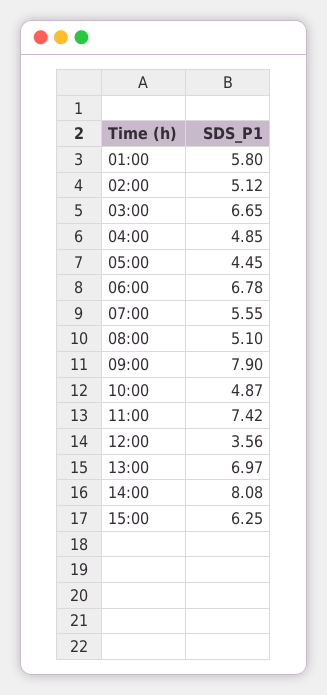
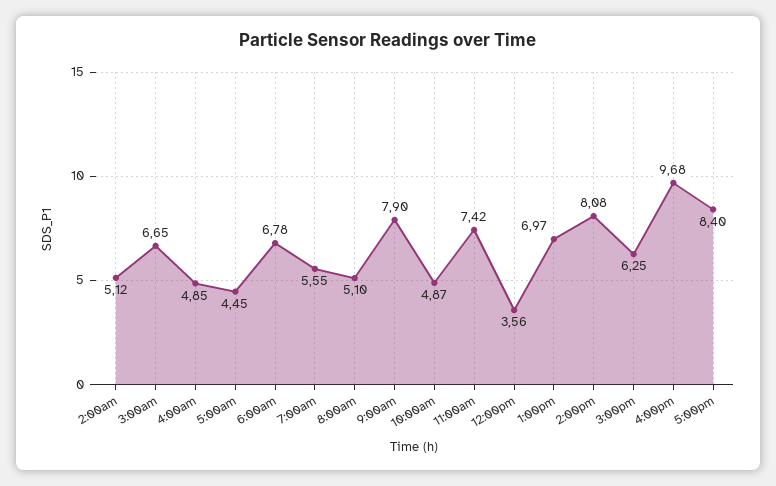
01:00: 5.8 -> none
4:00pm: none -> 9.68
5:00pm: none -> 8.4

